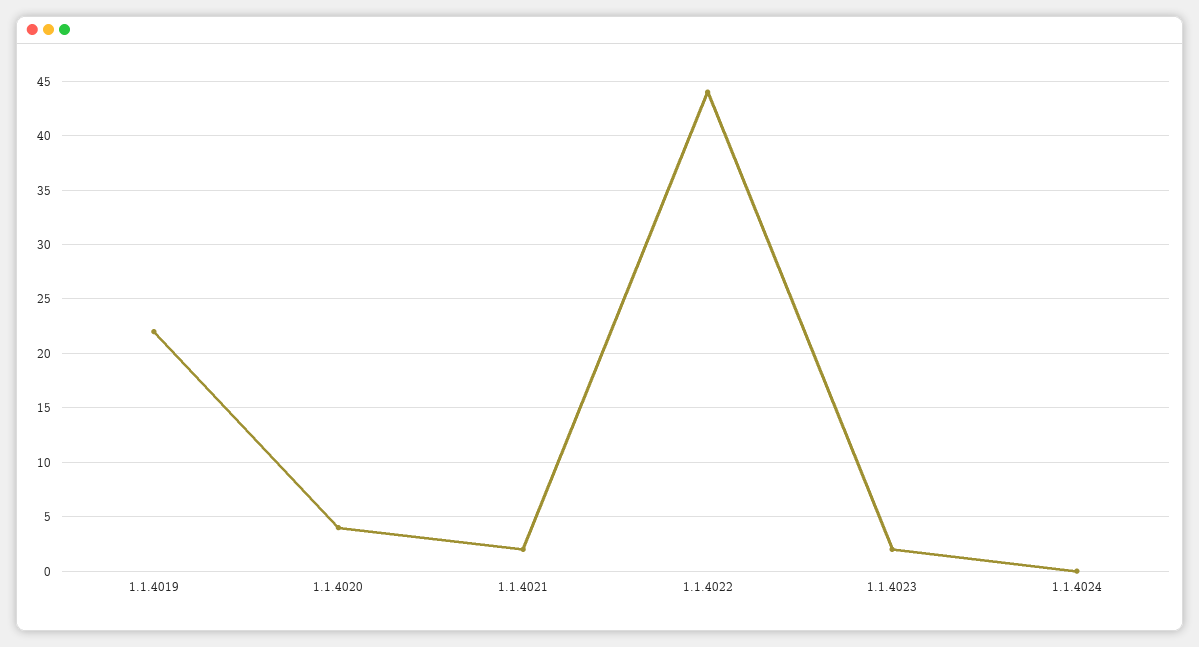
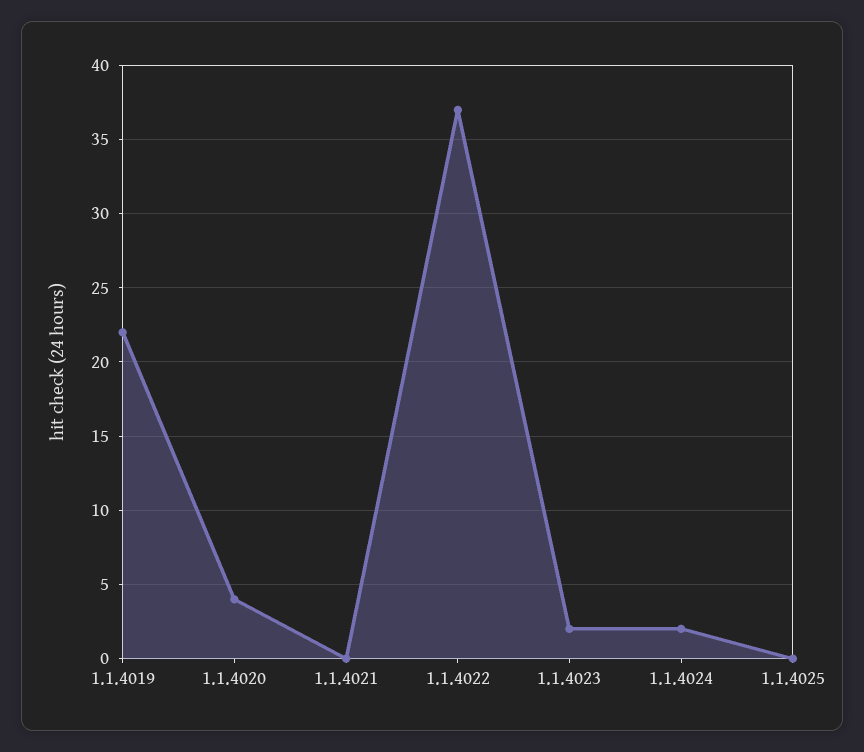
1.1.4021: 2 -> 0
1.1.4022: 44 -> 37
1.1.4024: 0 -> 2
1.1.4025: none -> 0

